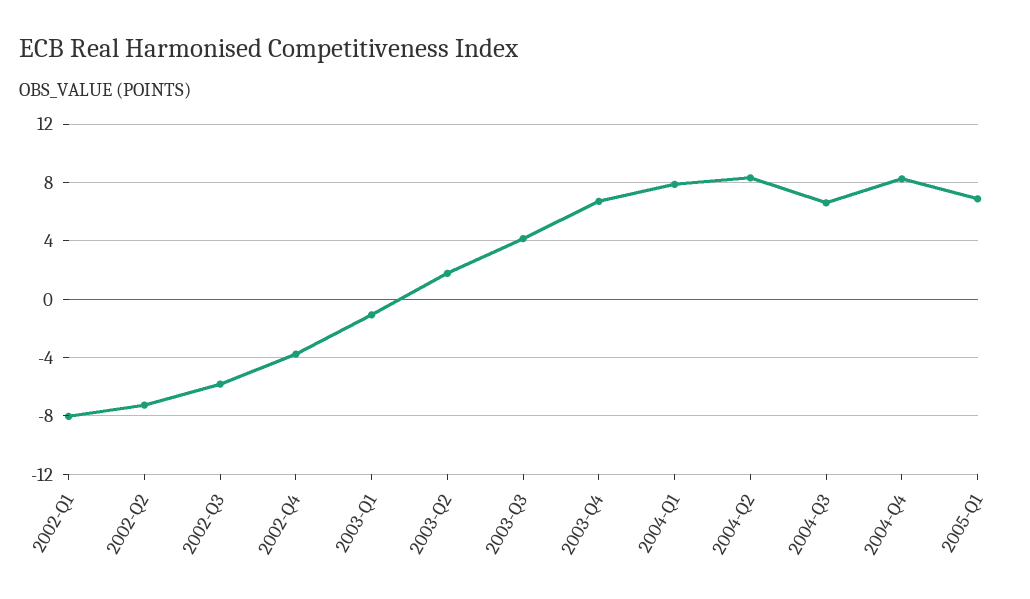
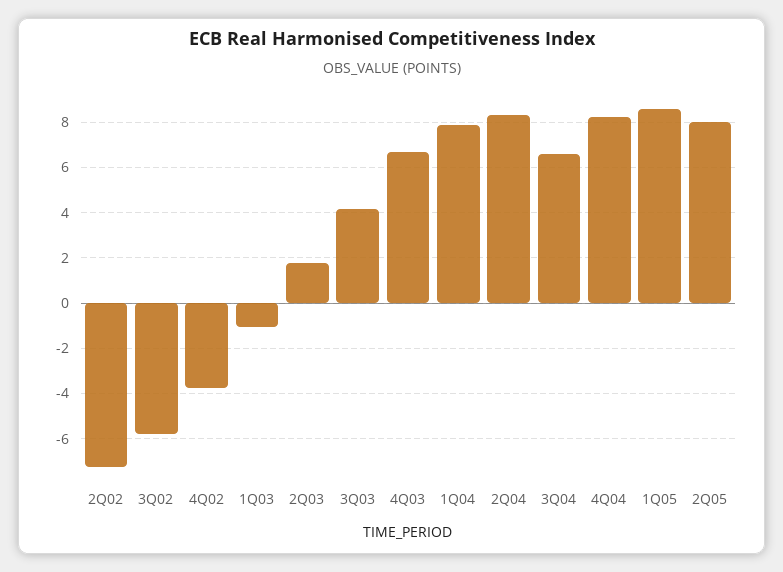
2002-Q1: -8 -> none
2005-Q1: 7 -> 8.5
2Q05: none -> 8

